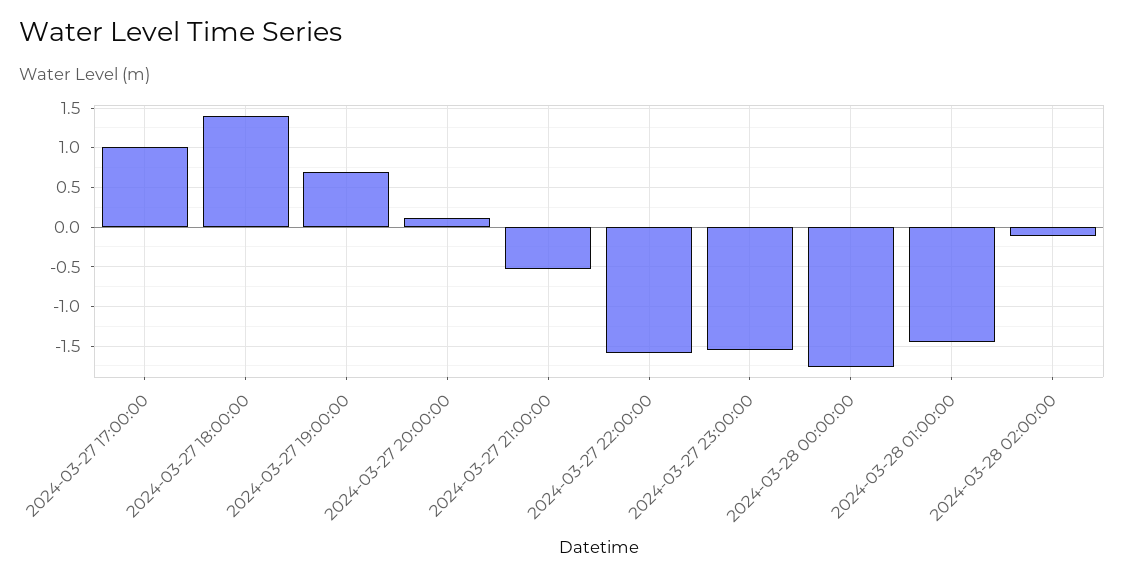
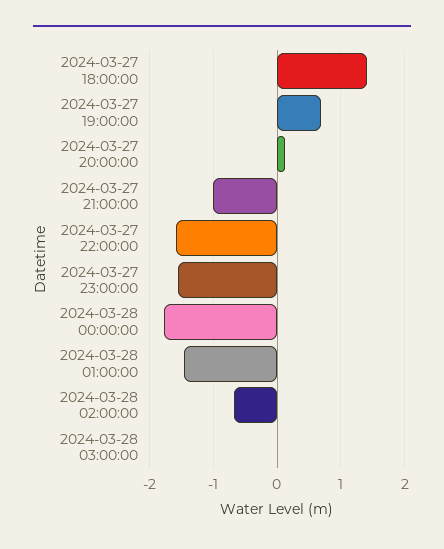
2024-03-27 17:00:00: 1 -> none
2024-03-27 21:00:00: -0.5 -> -1
2024-03-28 02:00:00: -0.1 -> -0.7
2024-03-28 03:00:00: none -> 0

